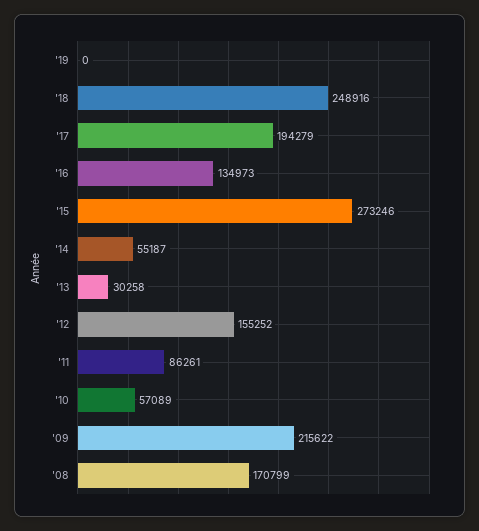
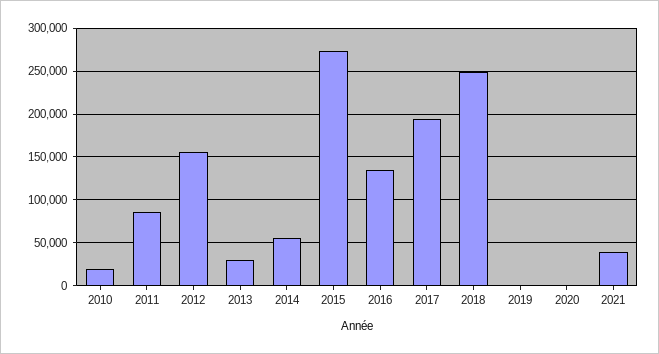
'10: 57089 -> 20000
'09: 215622 -> none
'08: 170799 -> none
2020: none -> 0
2021: none -> 40000

